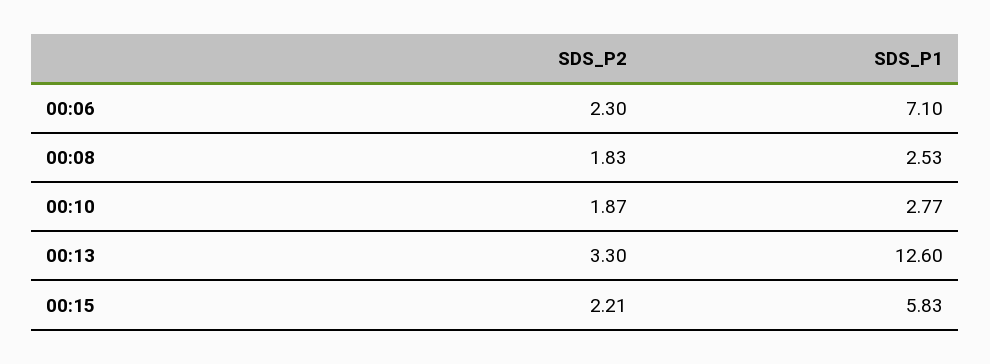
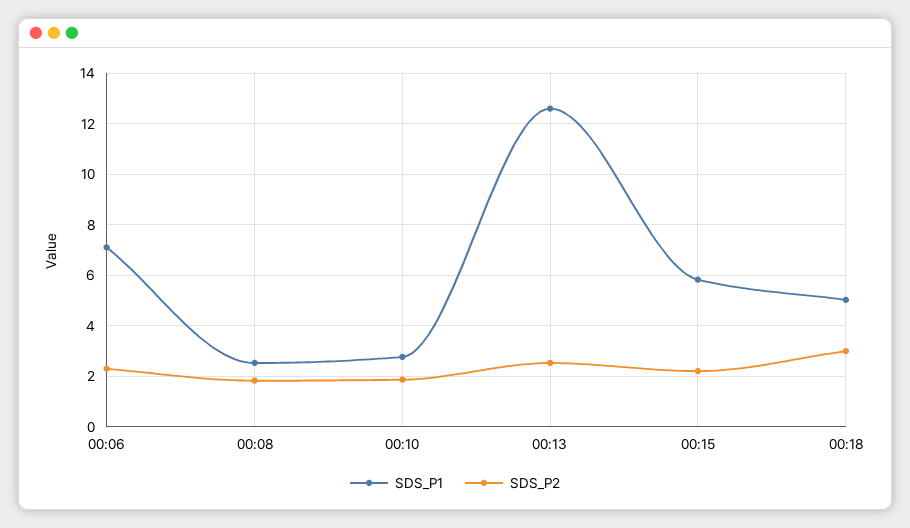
SDS_P2, 00:13: 3.3 -> 2.5
SDS_P1, 00:18: none -> 5
SDS_P2, 00:18: none -> 3

